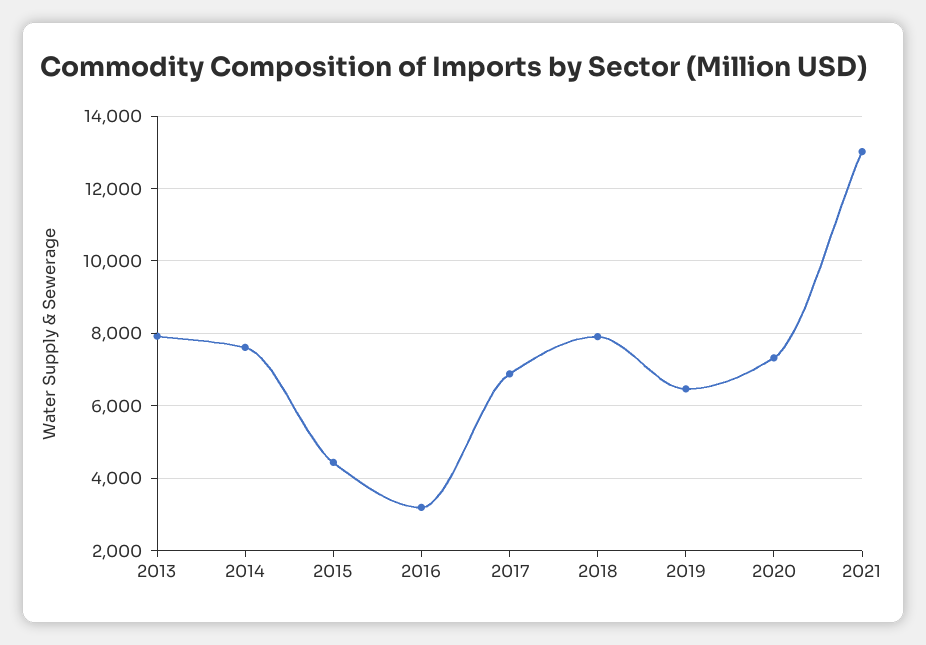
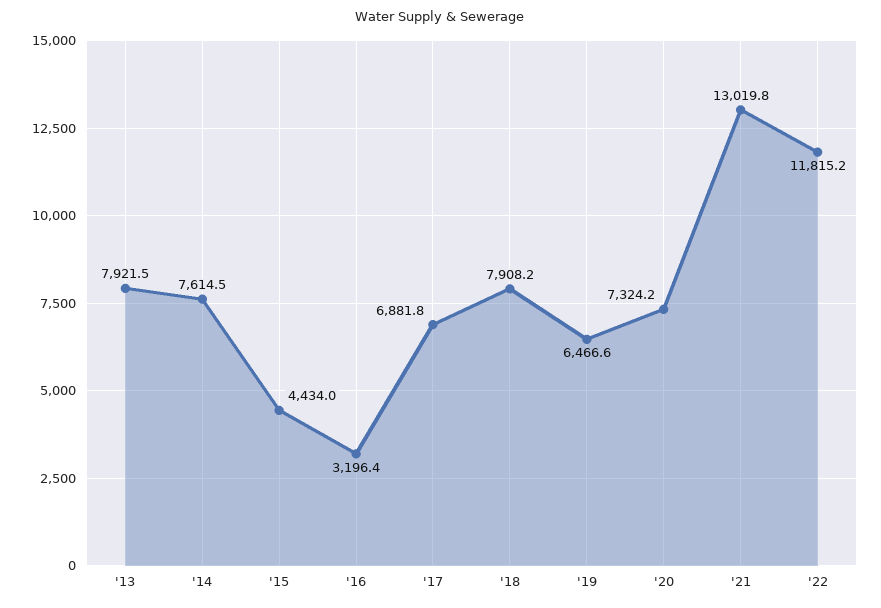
'22: none -> 11815.2

